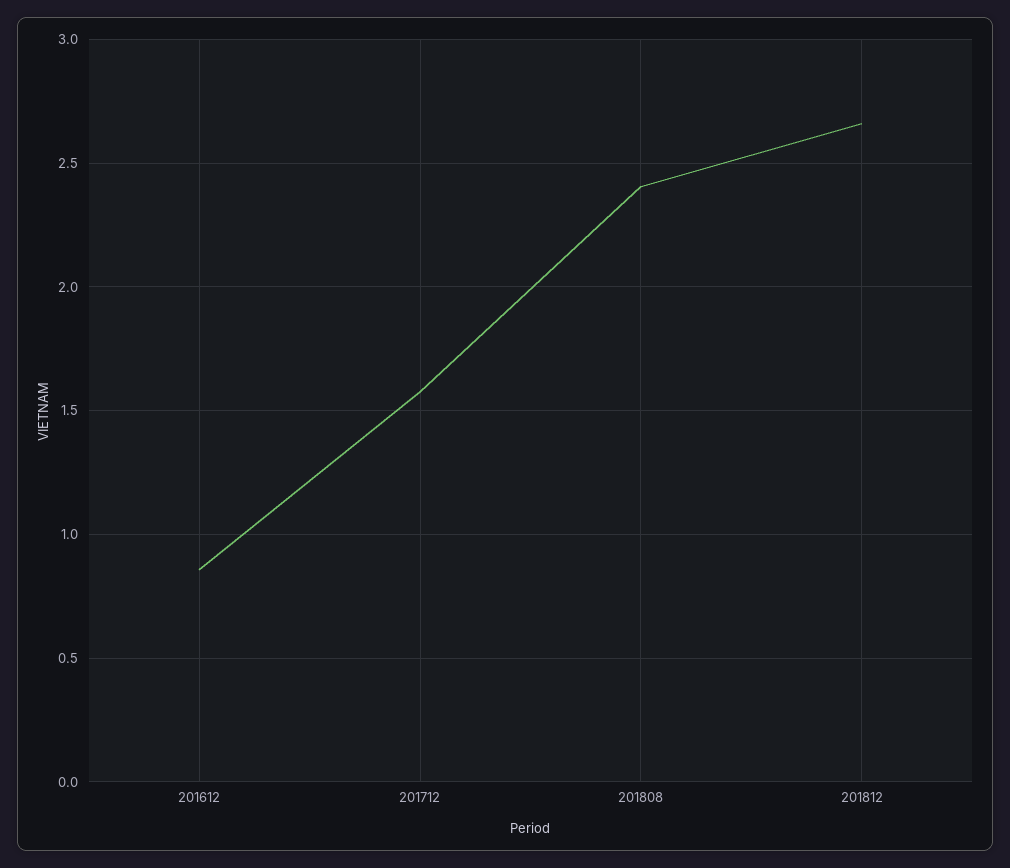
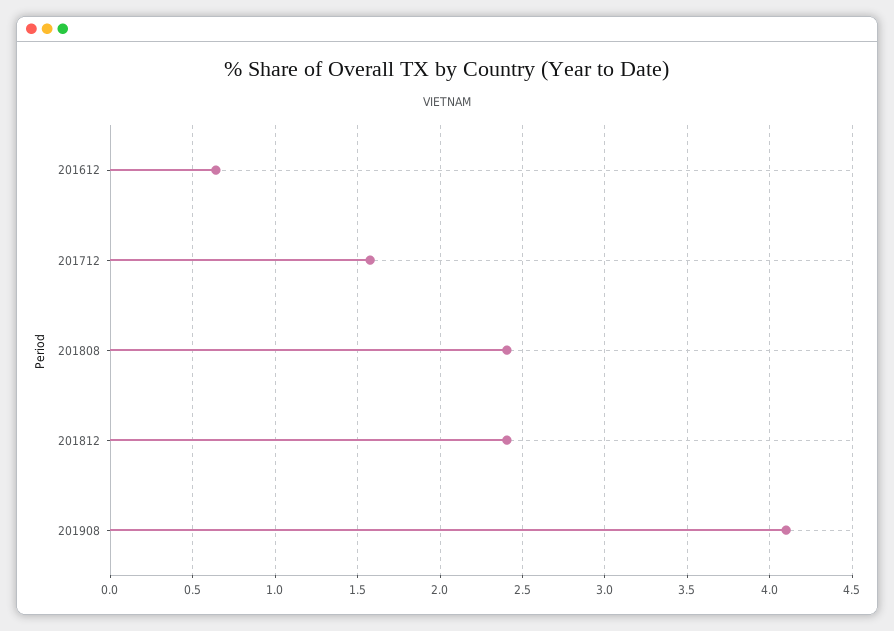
201612: 0.85 -> 0.65
201812: 2.65 -> 2.4
201908: none -> 4.1

